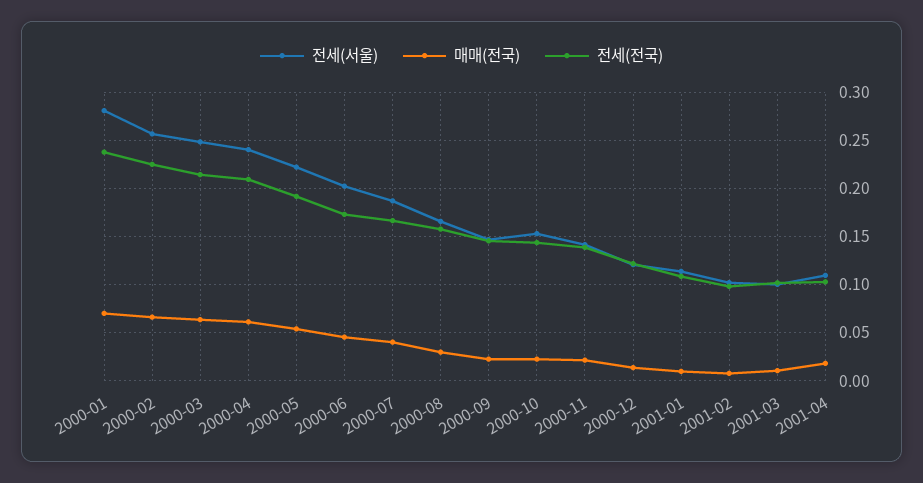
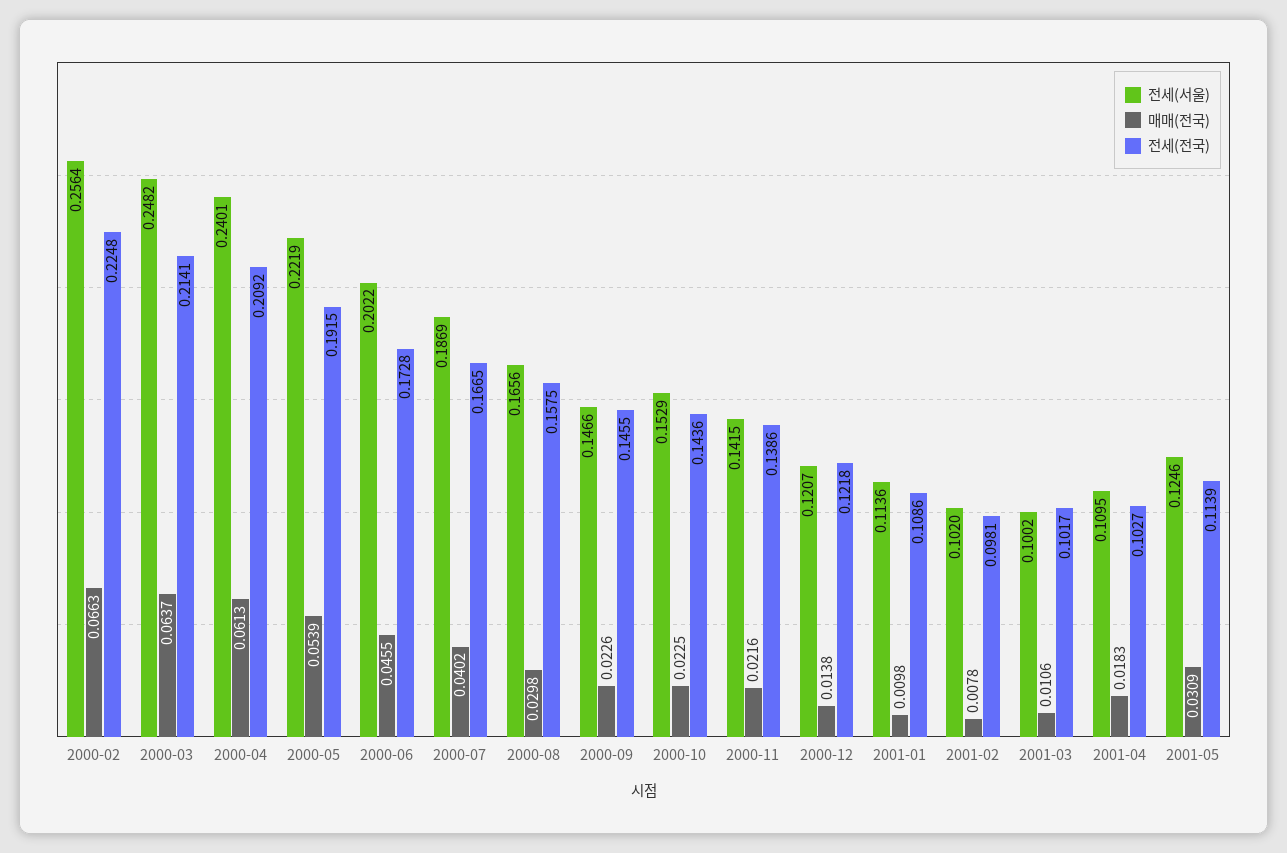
전세(서울), 2000-01: 0.28 -> none
매매(전국), 2000-01: 0.07 -> none
전세(전국), 2000-01: 0.24 -> none
전세(서울), 2001-05: none -> 0.1246
매매(전국), 2001-05: none -> 0.0309
전세(전국), 2001-05: none -> 0.1139

